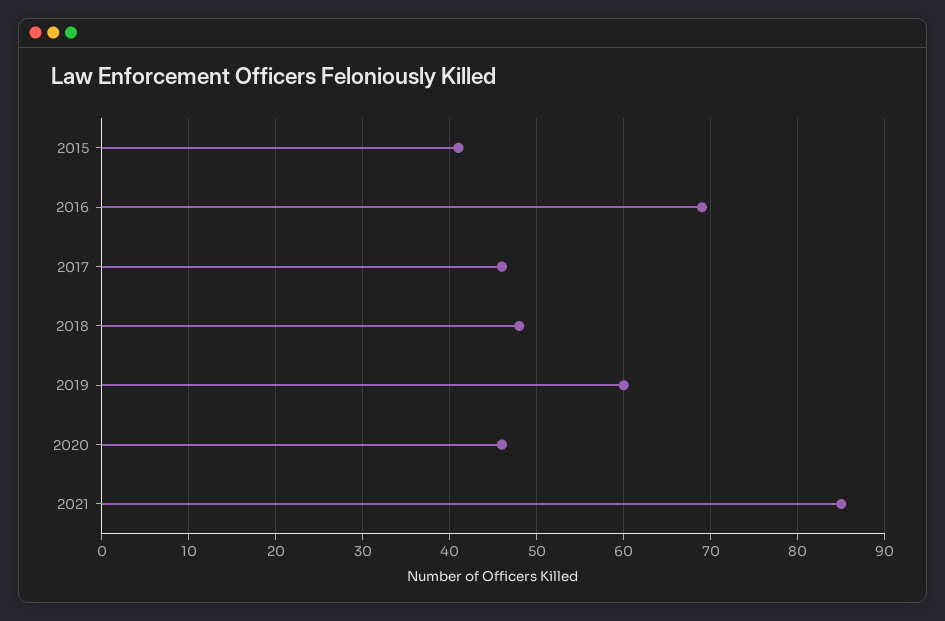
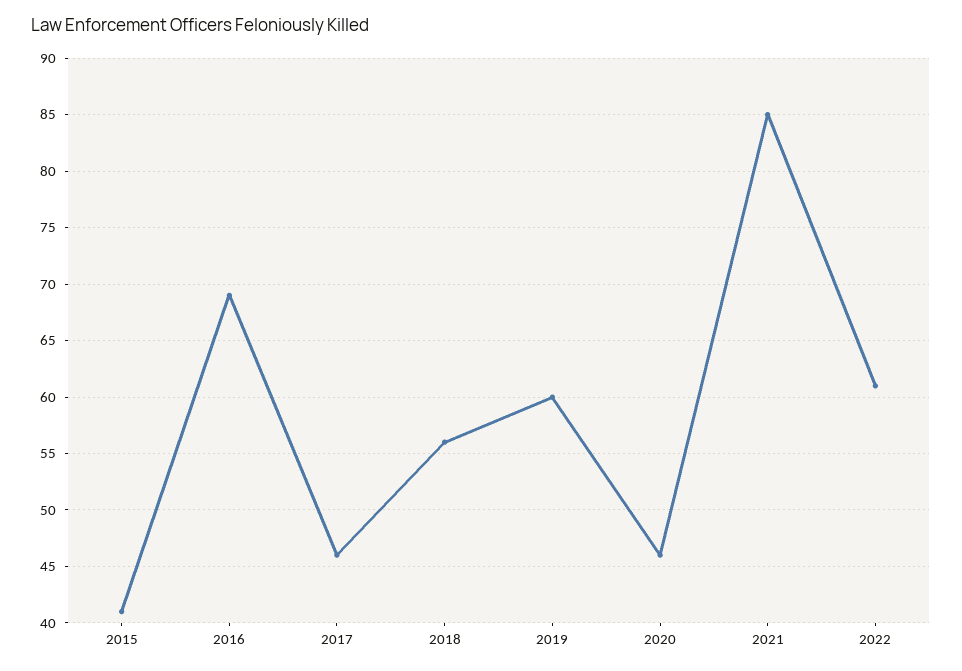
2018: 48 -> 56
2022: none -> 61

